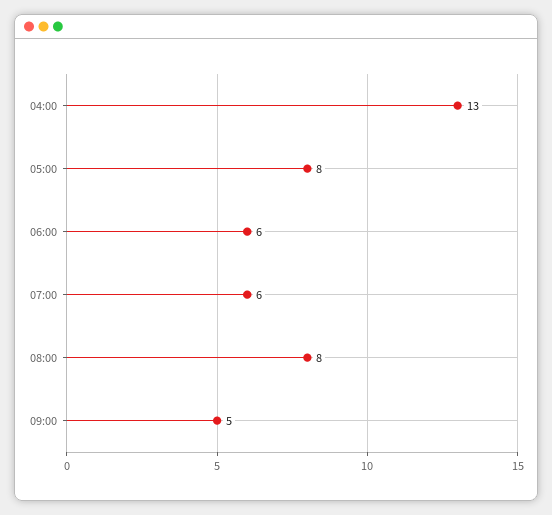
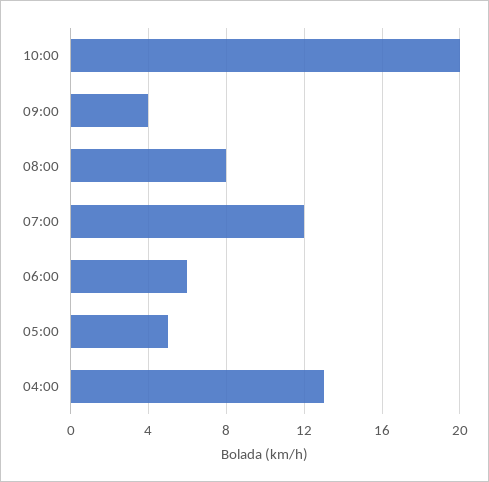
05:00: 8 -> 5
07:00: 6 -> 12
09:00: 5 -> 4
10:00: none -> 20

